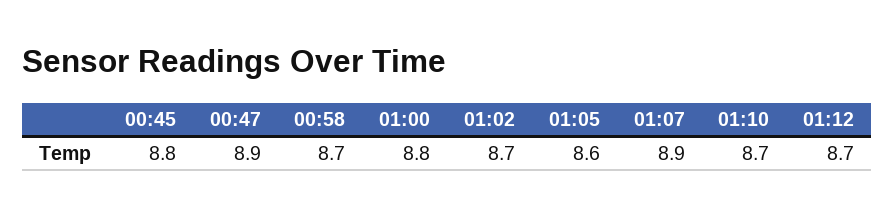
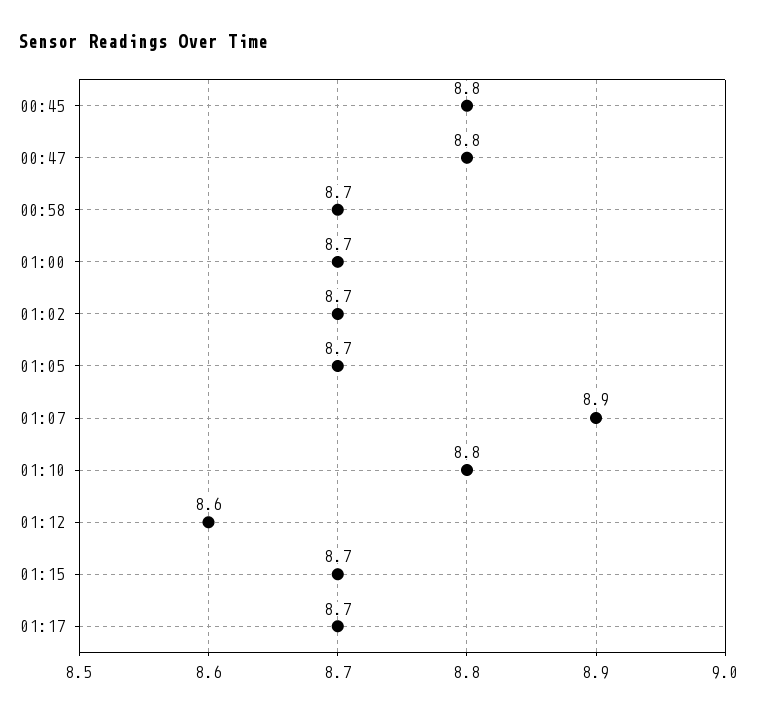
00:47: 8.9 -> 8.8
01:00: 8.8 -> 8.7
01:05: 8.6 -> 8.7
01:10: 8.7 -> 8.8
01:12: 8.7 -> 8.6
01:15: none -> 8.7
01:17: none -> 8.7

